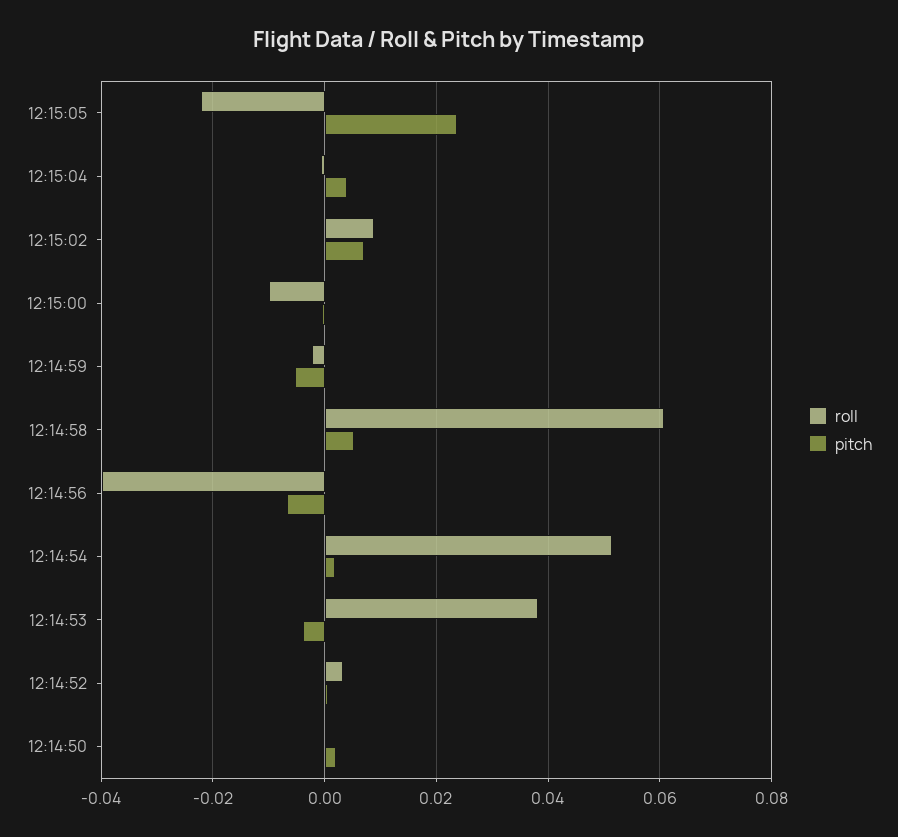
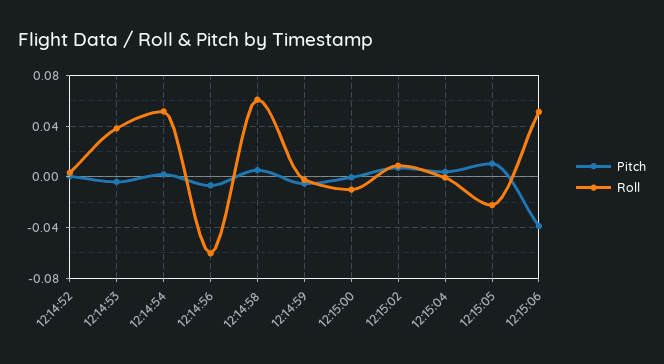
pitch, 12:15:05: 0.024 -> 0.01
roll, 12:14:56: -0.04 -> -0.06
roll, 12:14:50: 0 -> none
pitch, 12:14:50: 0.002 -> none
pitch, 12:15:06: none -> -0.04
roll, 12:15:06: none -> 0.05

